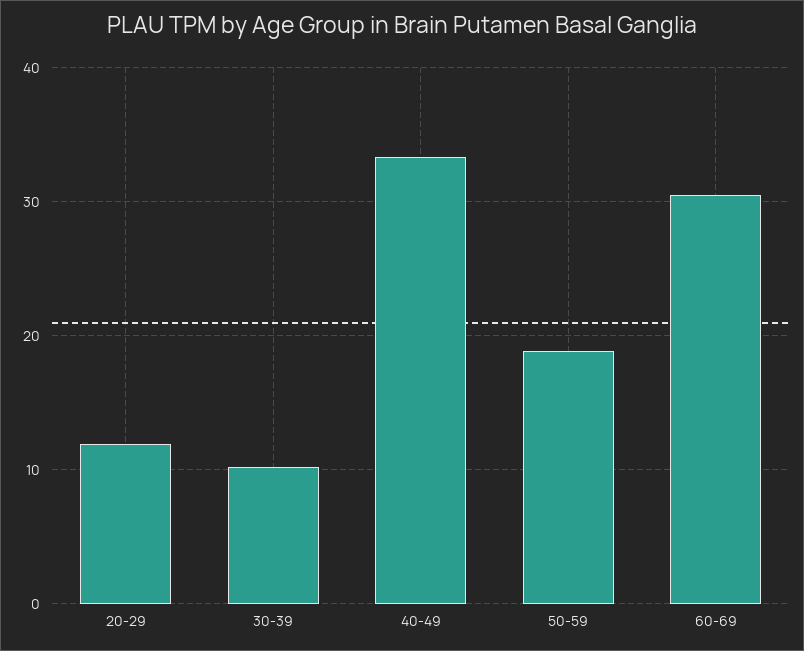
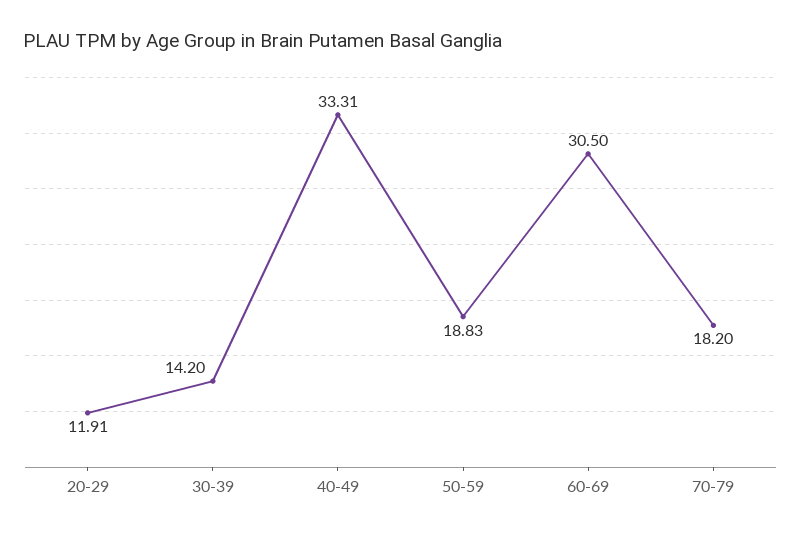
30-39: 10 -> 14.2
70-79: none -> 18.2

